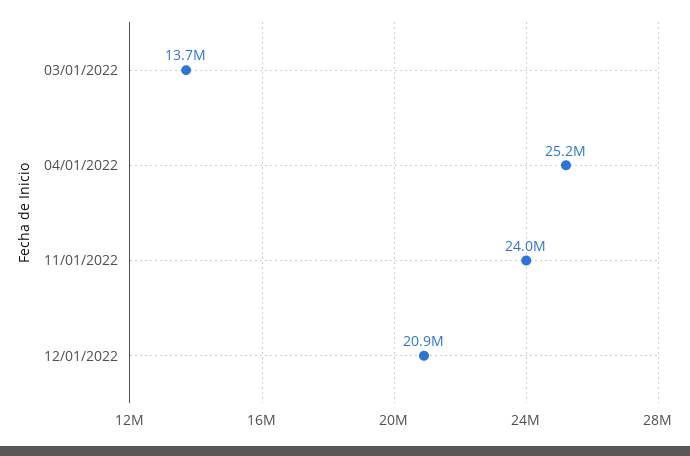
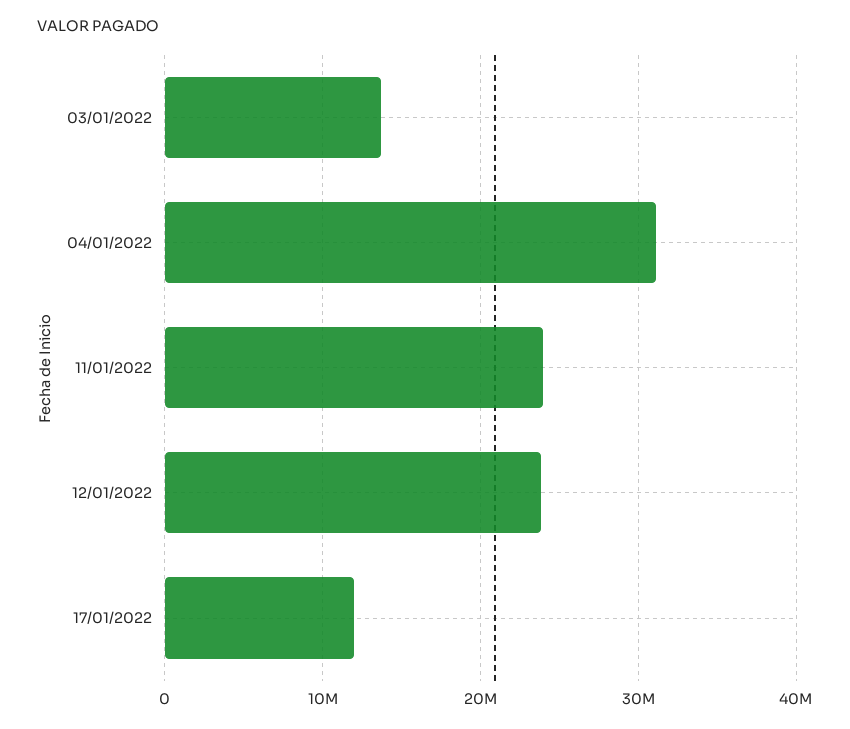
04/01/2022: 25200000 -> 31000000
12/01/2022: 20900000 -> 24000000
17/01/2022: none -> 12000000

